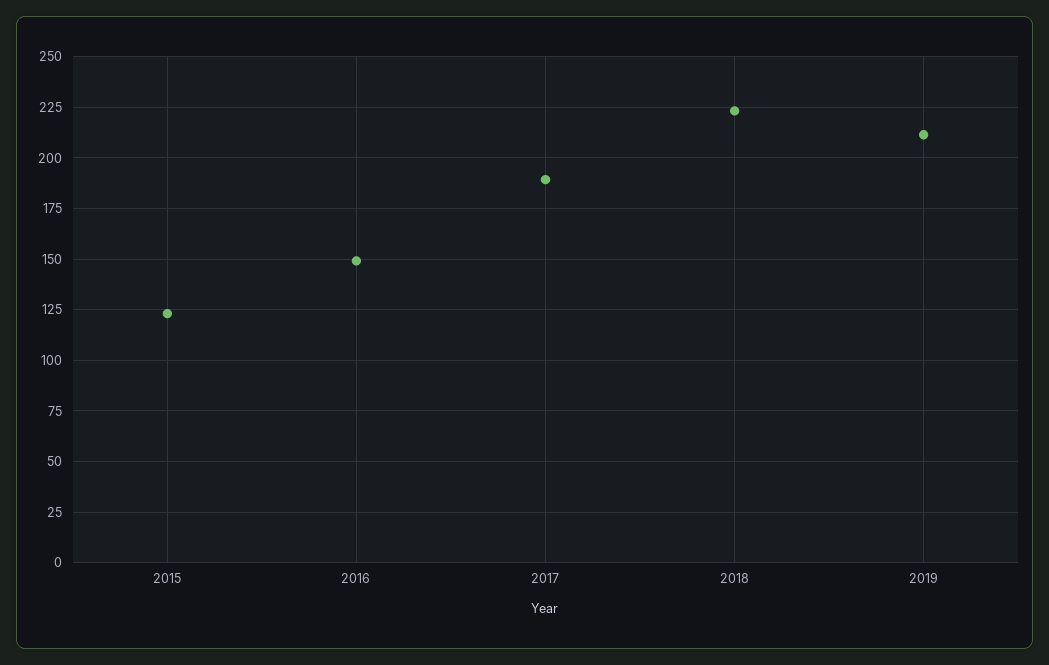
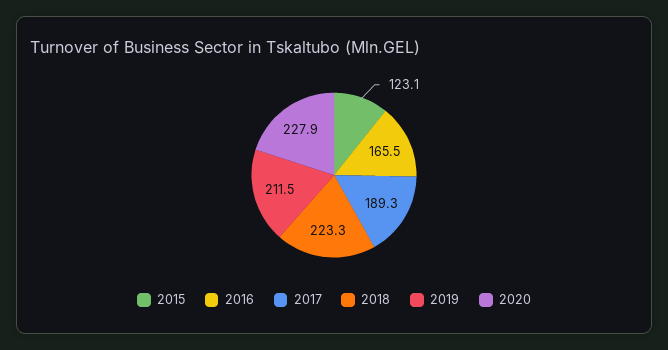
2016: 150 -> 165.5
2020: none -> 227.9

